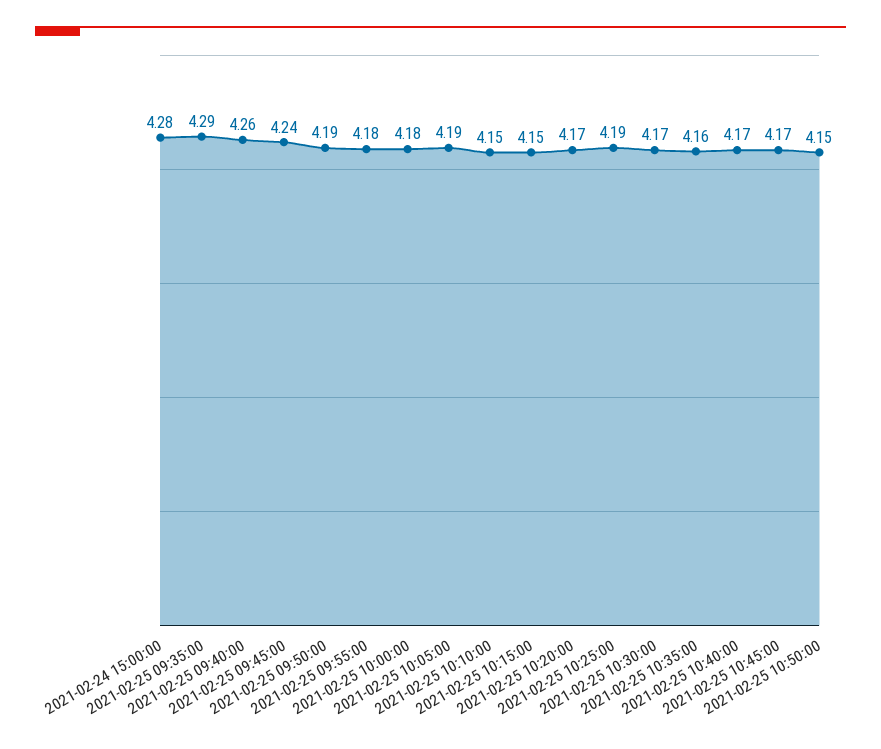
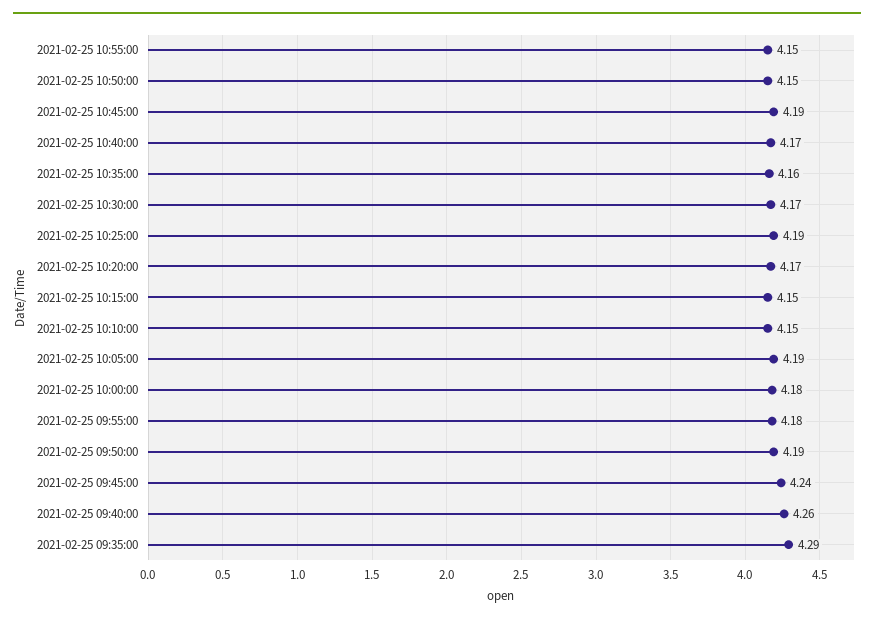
2021-02-24 15:00:00: 4.28 -> none
2021-02-25 10:45:00: 4.17 -> 4.19
2021-02-25 10:55:00: none -> 4.15

